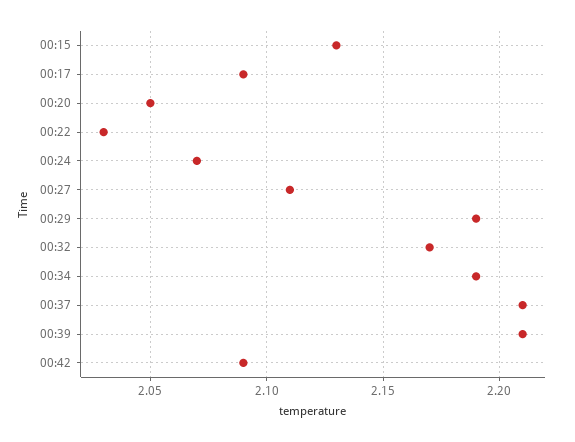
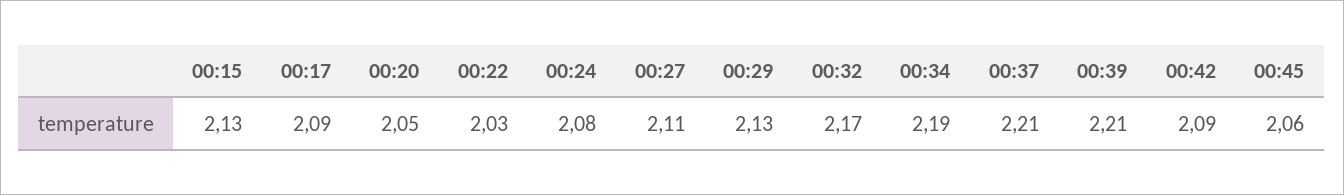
00:24: 2.07 -> 2.08
00:29: 2.19 -> 2.13
00:45: none -> 2.06

